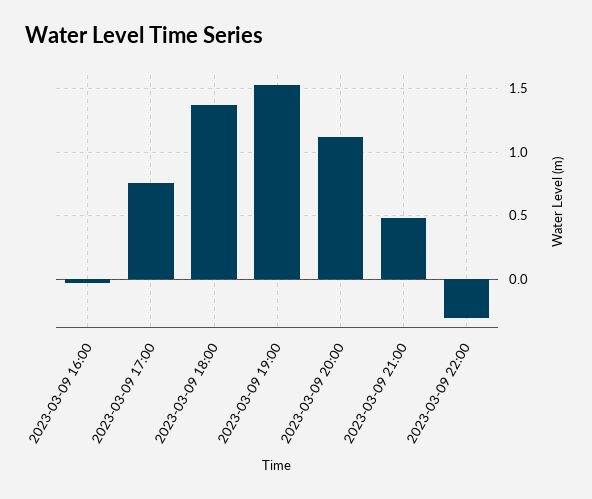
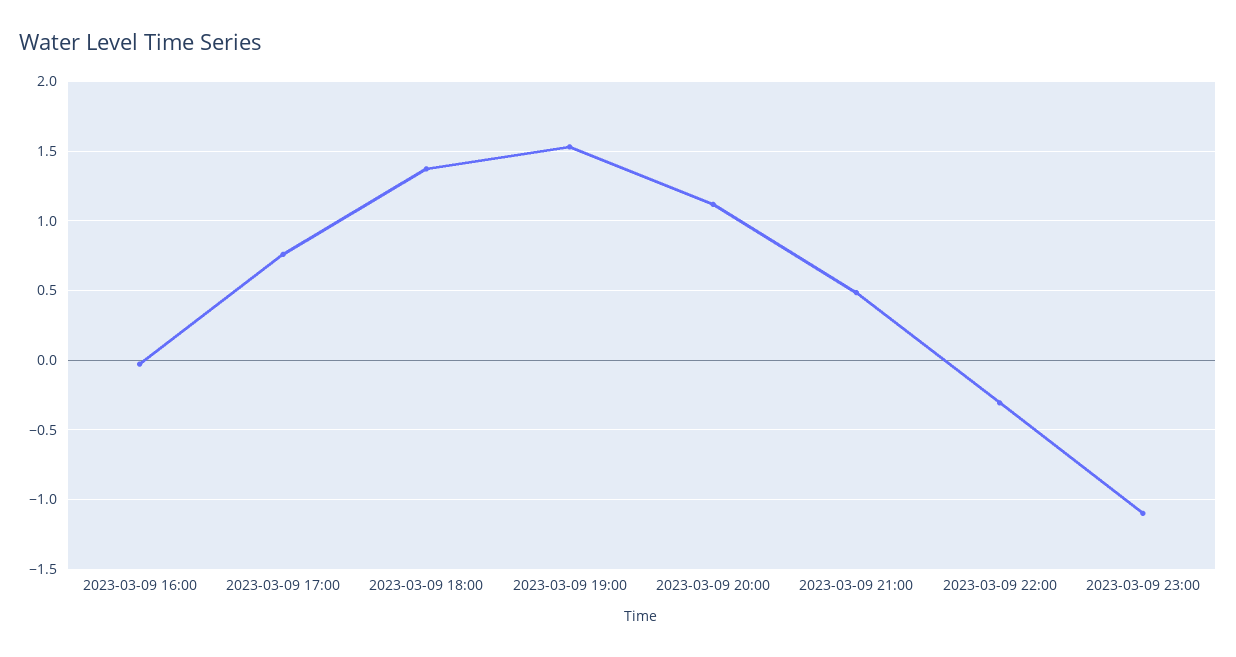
2023-03-09 23:00: none -> -1.1

